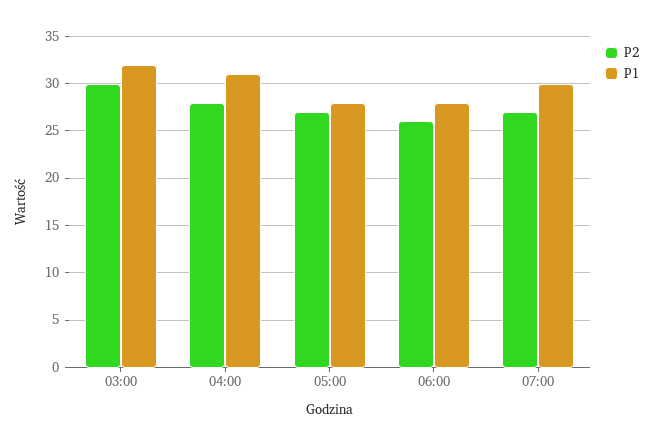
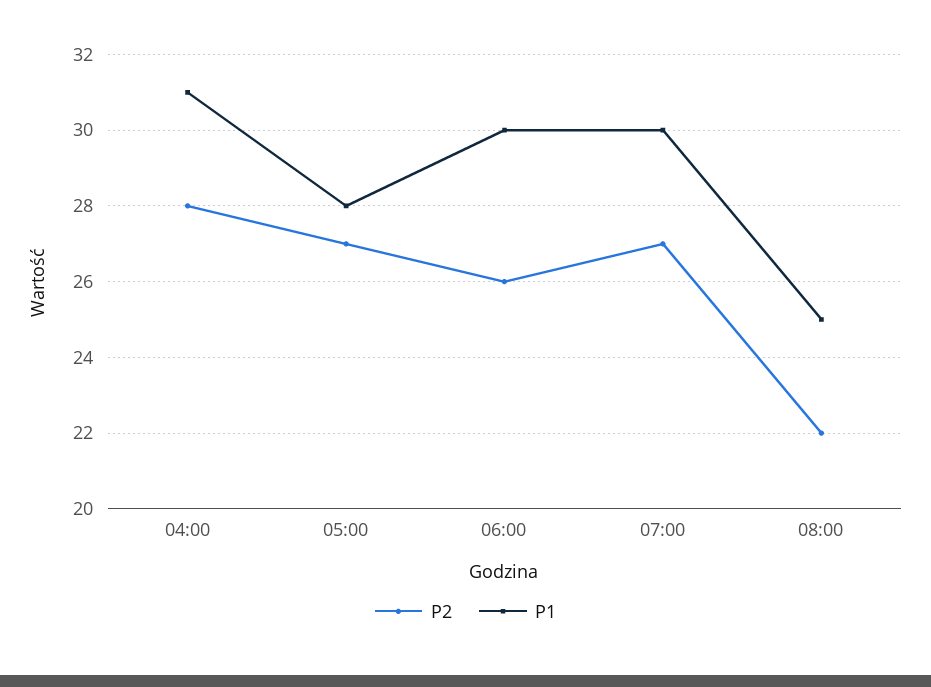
P2, 03:00: 30 -> none
P1, 03:00: 32 -> none
P1, 06:00: 28 -> 30
P2, 08:00: none -> 22
P1, 08:00: none -> 25

